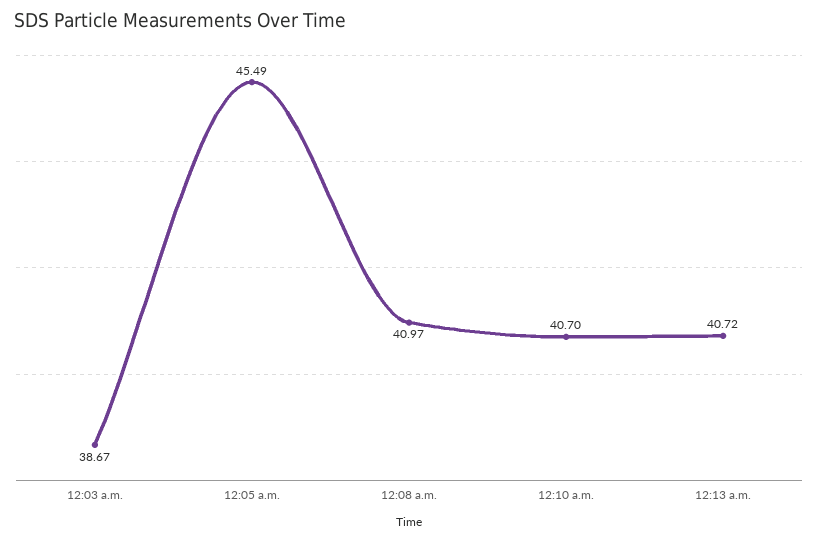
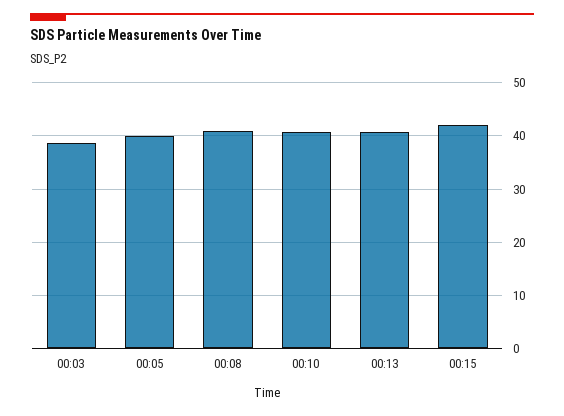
12:05 a.m.: 45.49 -> 40
00:15: none -> 42

